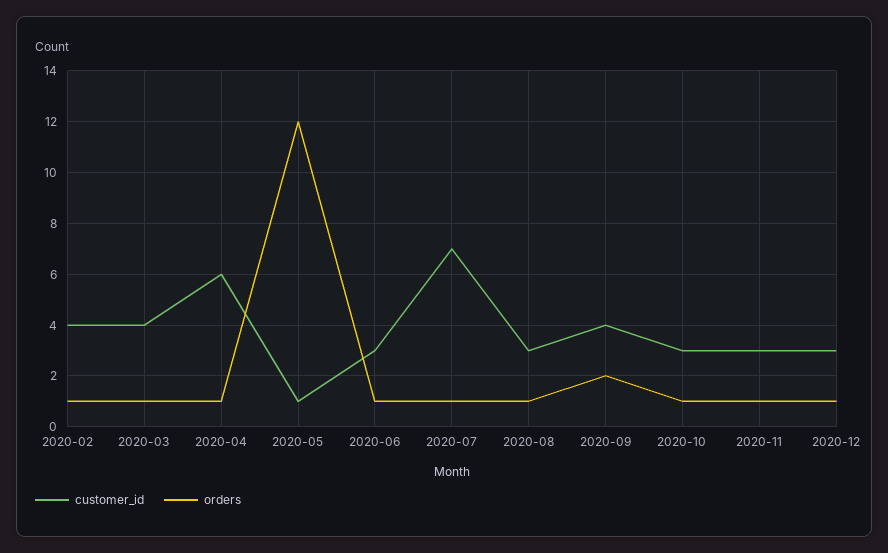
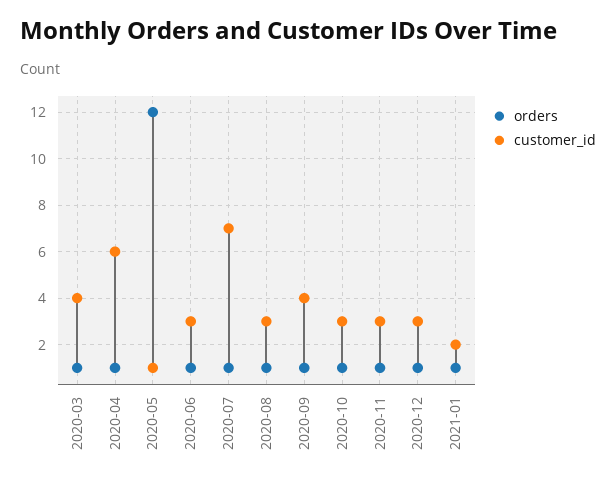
customer_id, 2020-02: 4 -> none
orders, 2020-02: 1 -> none
orders, 2020-09: 2 -> 1
orders, 2021-01: none -> 1
customer_id, 2021-01: none -> 2

